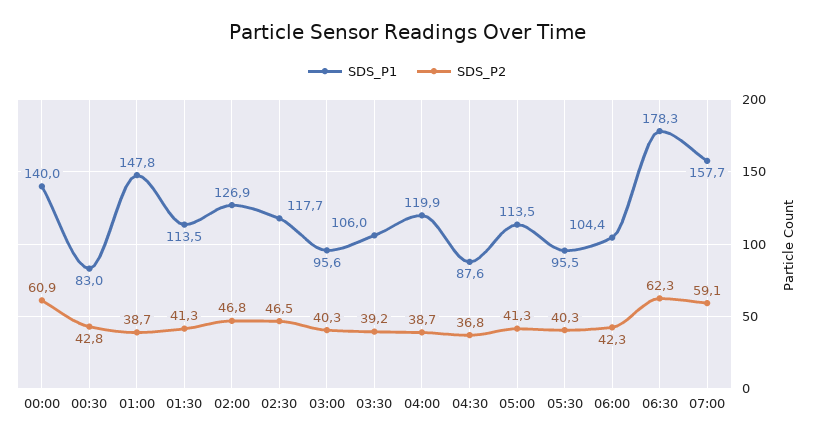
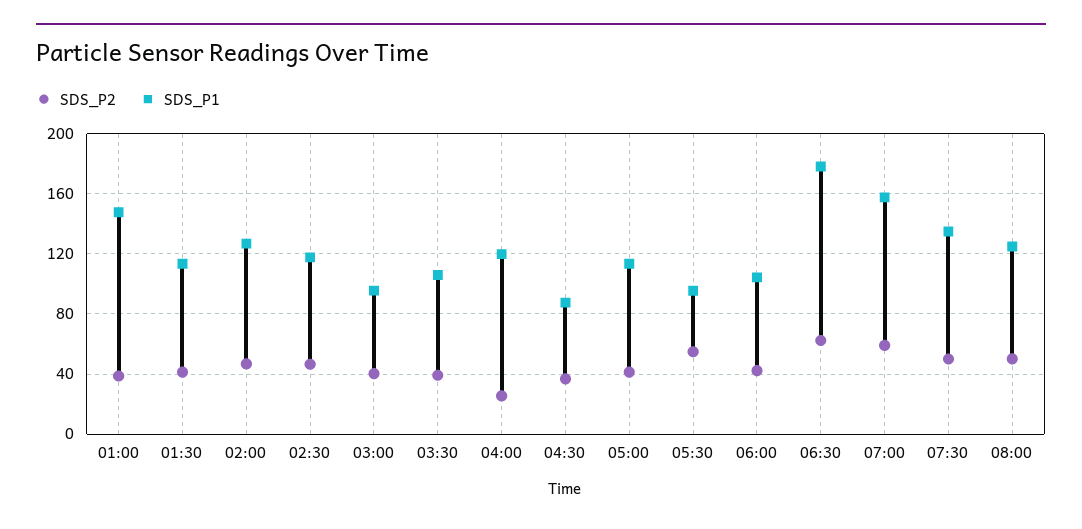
SDS_P1, 00:00: 140 -> none
SDS_P2, 00:00: 60.9 -> none
SDS_P1, 00:30: 83 -> none
SDS_P2, 00:30: 42.8 -> none
SDS_P2, 04:00: 38.7 -> 25
SDS_P2, 05:30: 40.3 -> 55
SDS_P2, 07:30: none -> 50
SDS_P1, 07:30: none -> 135
SDS_P2, 08:00: none -> 50
SDS_P1, 08:00: none -> 125

